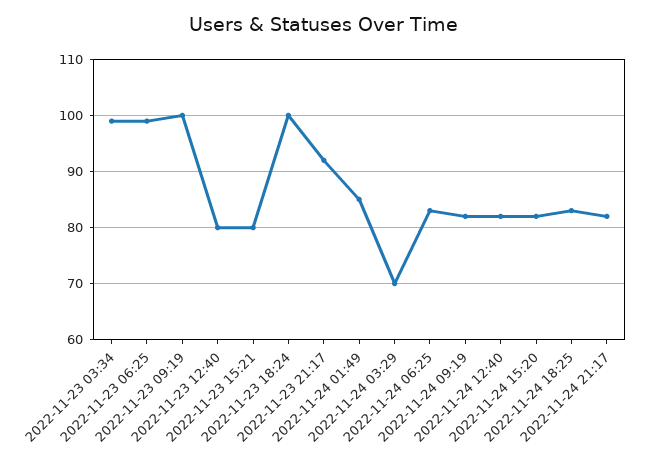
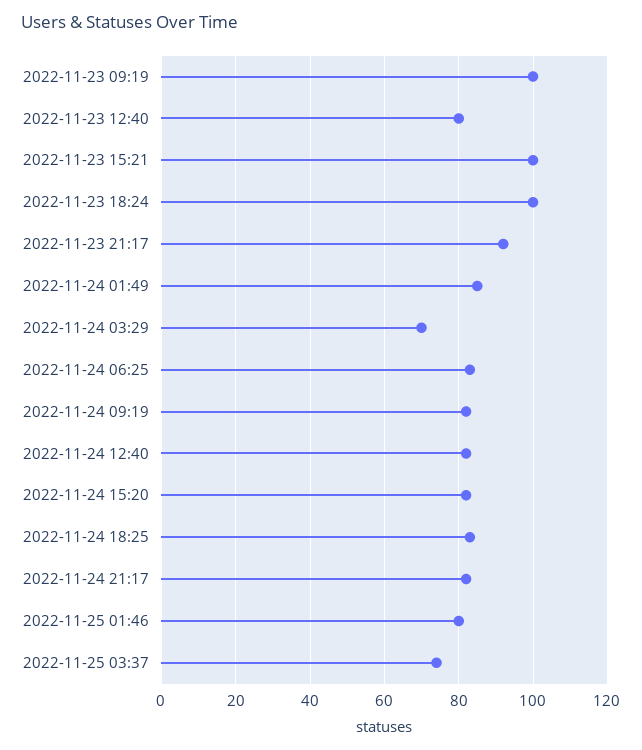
2022-11-23 03:34: 100 -> none
2022-11-23 06:25: 100 -> none
2022-11-23 15:21: 80 -> 100
2022-11-25 01:46: none -> 80
2022-11-25 03:37: none -> 75

